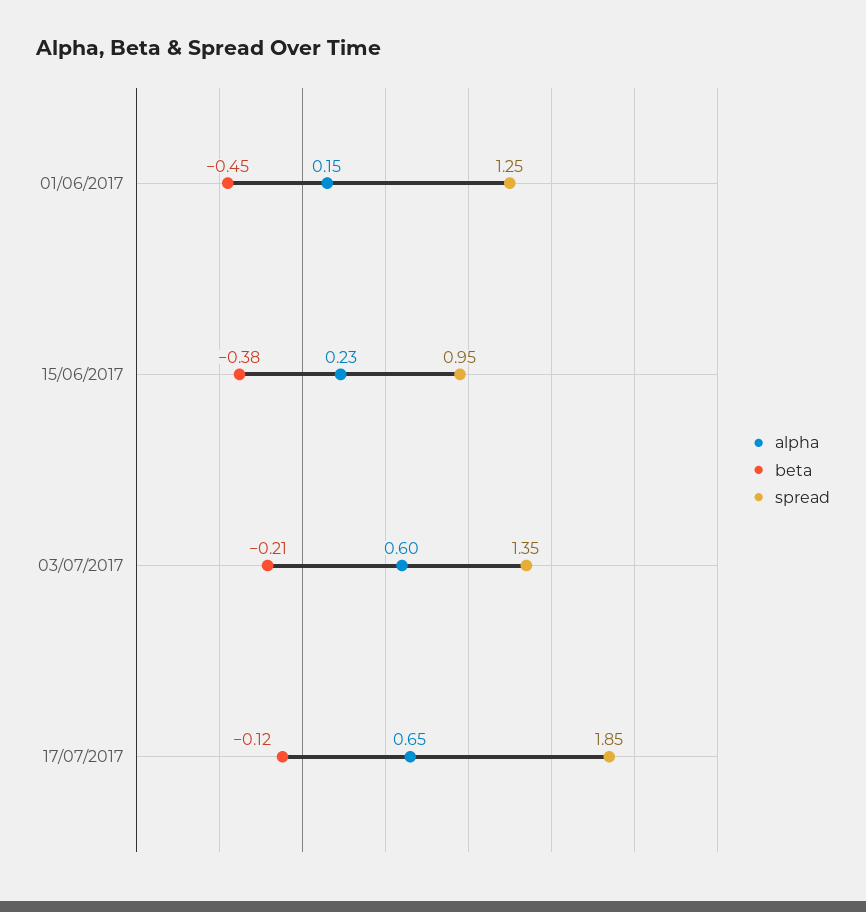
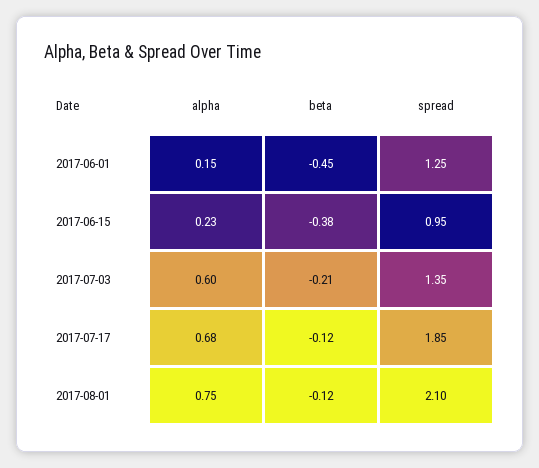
alpha, 17/07/2017: 0.65 -> 0.68
alpha, 2017-08-01: none -> 0.75
beta, 2017-08-01: none -> -0.12
spread, 2017-08-01: none -> 2.1

